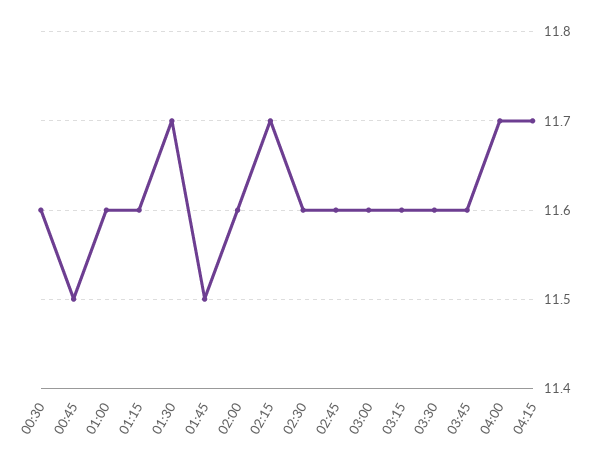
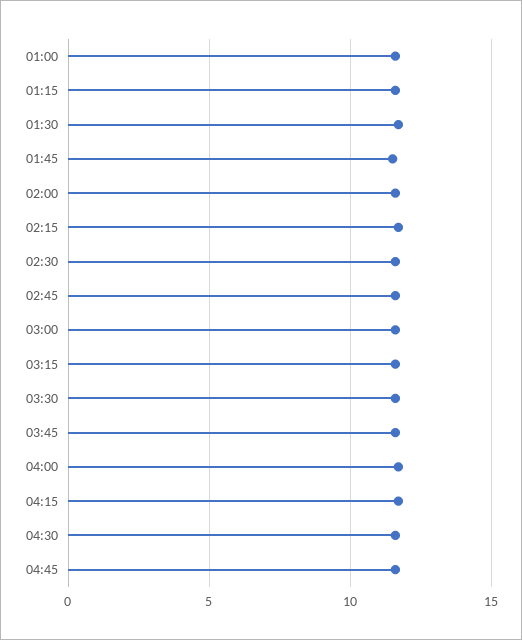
00:30: 11.6 -> none
00:45: 11.5 -> none
04:30: none -> 11.5
04:45: none -> 11.5

